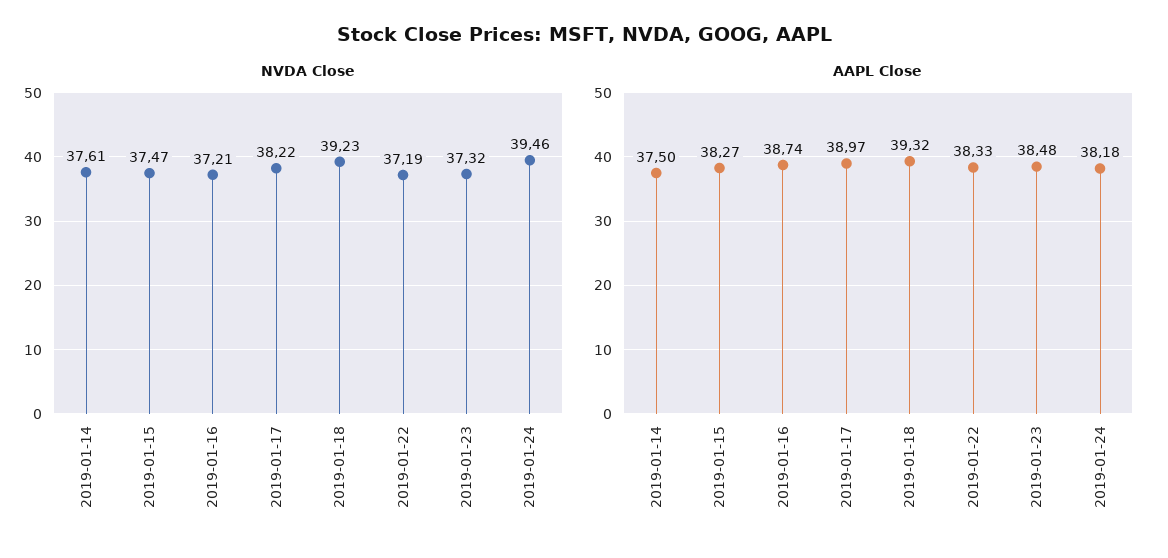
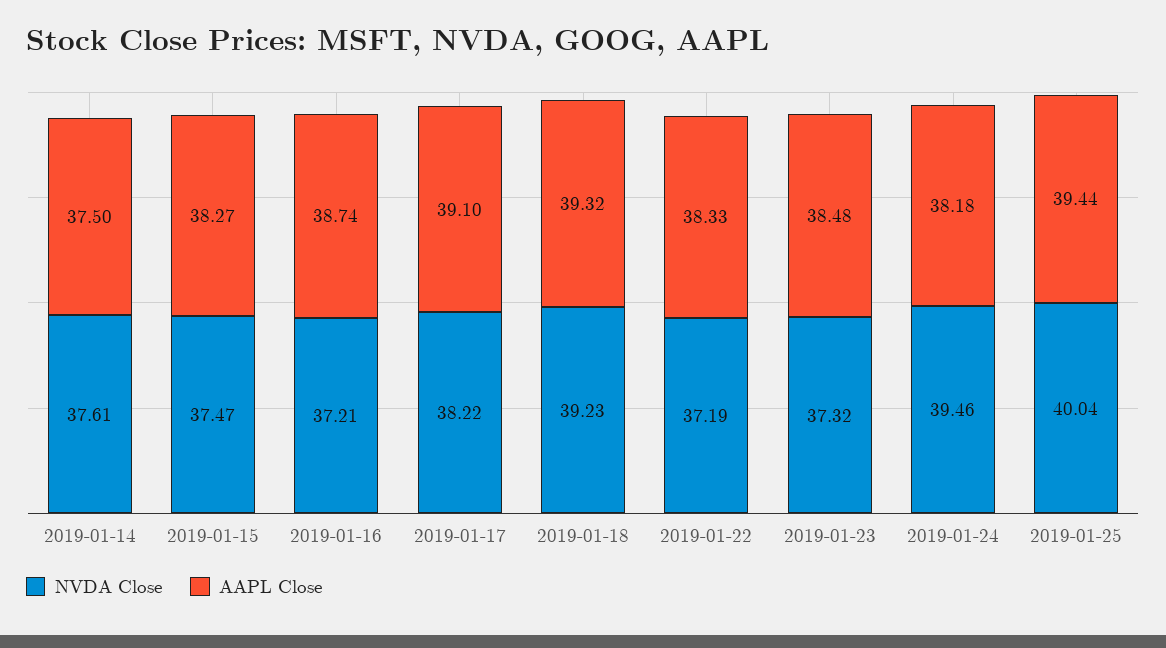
AAPL Close, 2019-01-17: 38.97 -> 39.1
NVDA Close, 2019-01-25: none -> 40.04
AAPL Close, 2019-01-25: none -> 39.44

